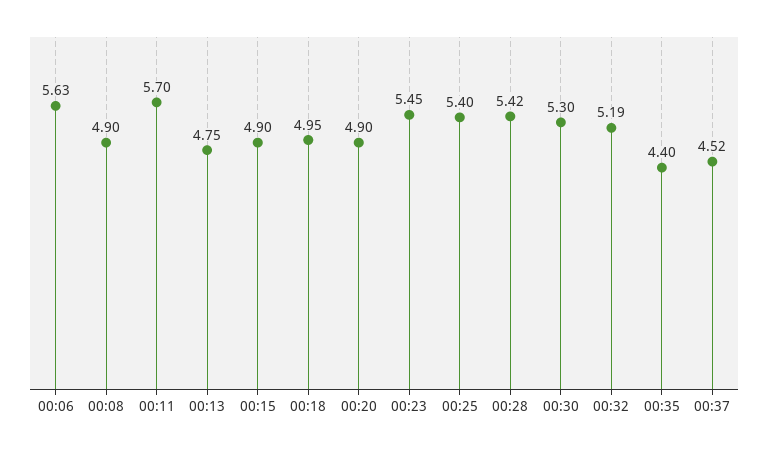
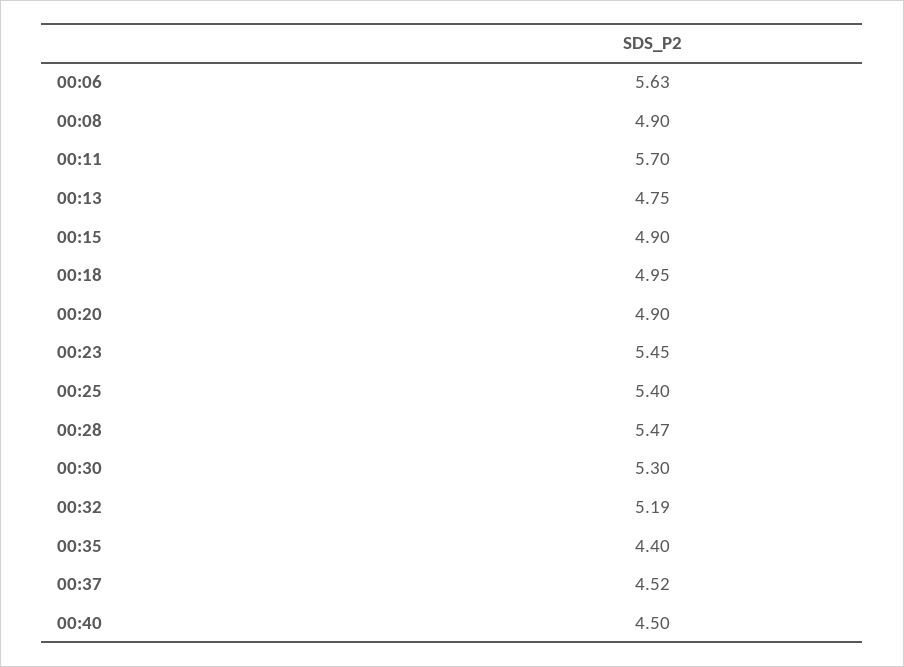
00:28: 5.42 -> 5.47
00:40: none -> 4.5

